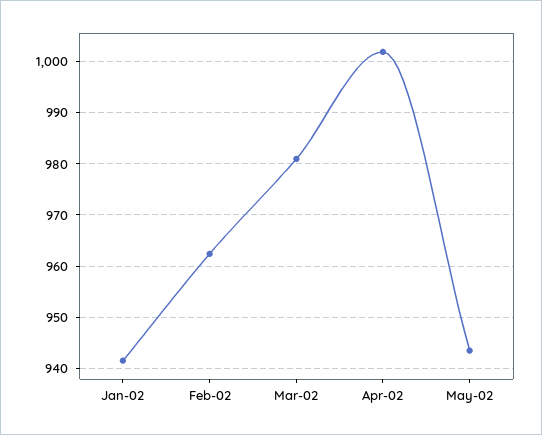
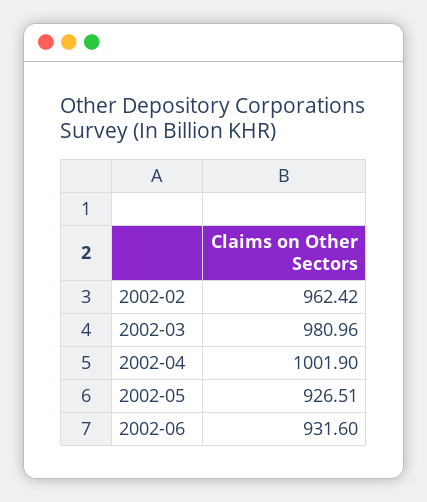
Jan-02: 942 -> none
May-02: 944 -> 926.51
2002-06: none -> 931.6

